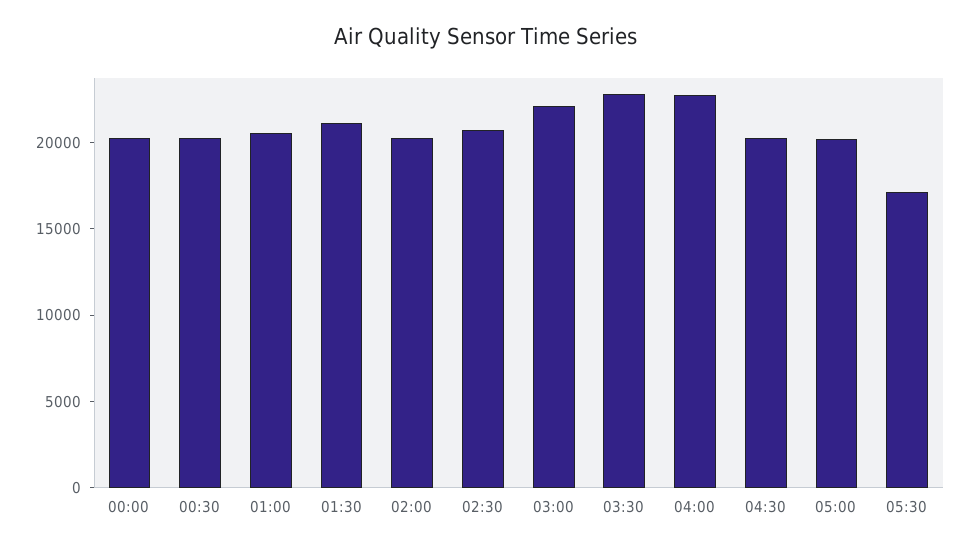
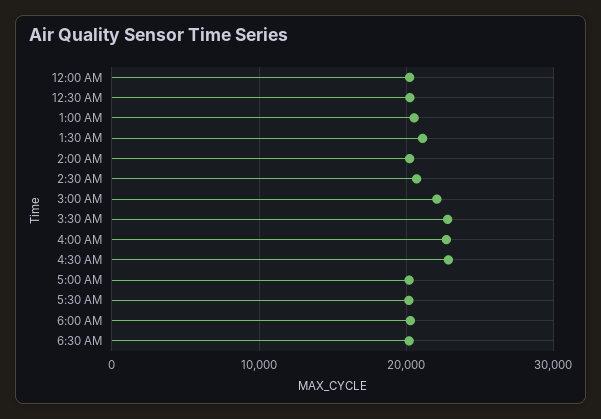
04:30: 20000 -> 23000
05:30: 17000 -> 20000
6:00 AM: none -> 20000
6:30 AM: none -> 20000

